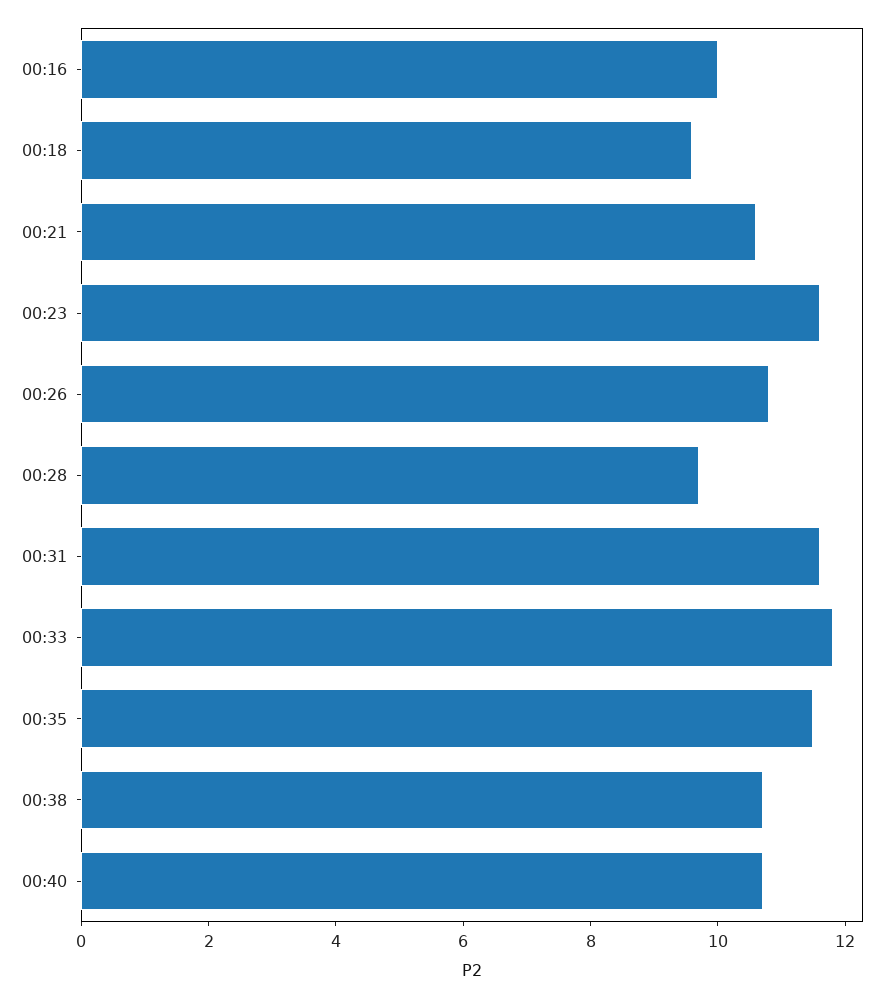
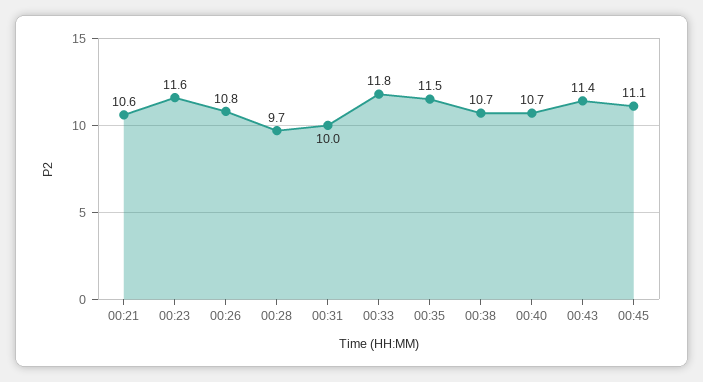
00:16: 10 -> none
00:18: 9.5 -> none
00:31: 11.5 -> 10
00:43: none -> 11.4
00:45: none -> 11.1

